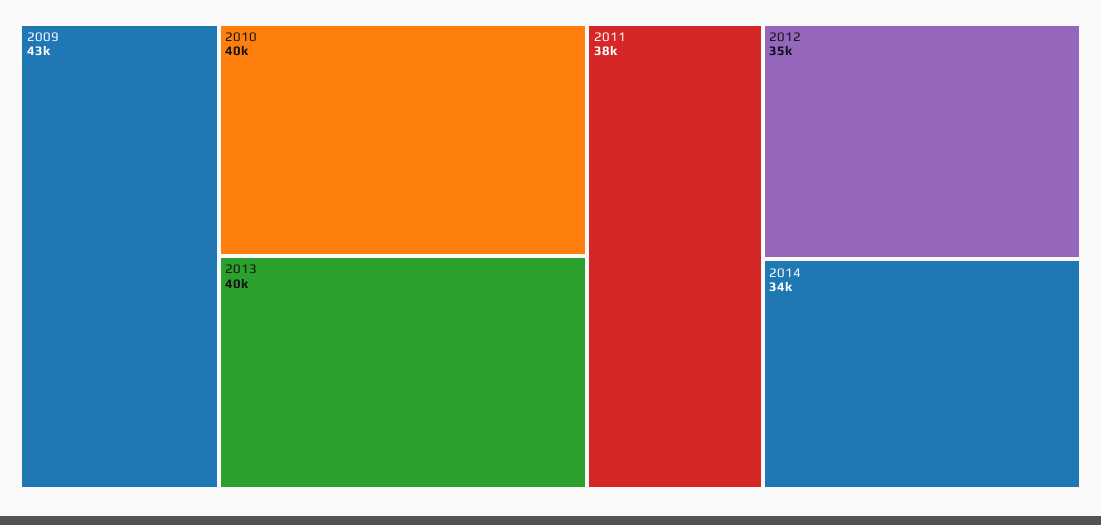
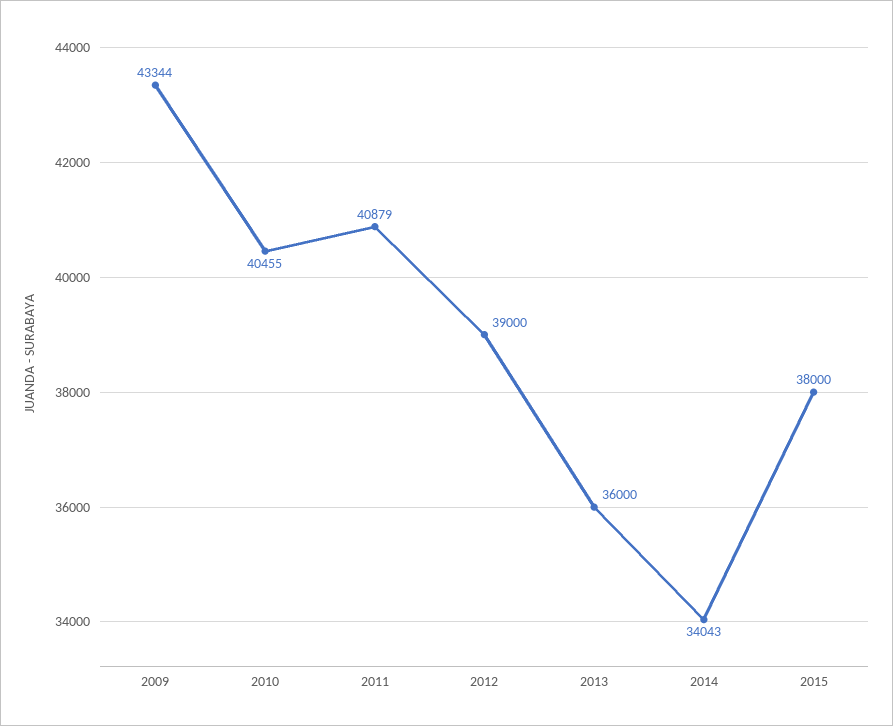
2013: 40000 -> 36000
2011: 38000 -> 40879
2012: 35000 -> 39000
2015: none -> 38000

